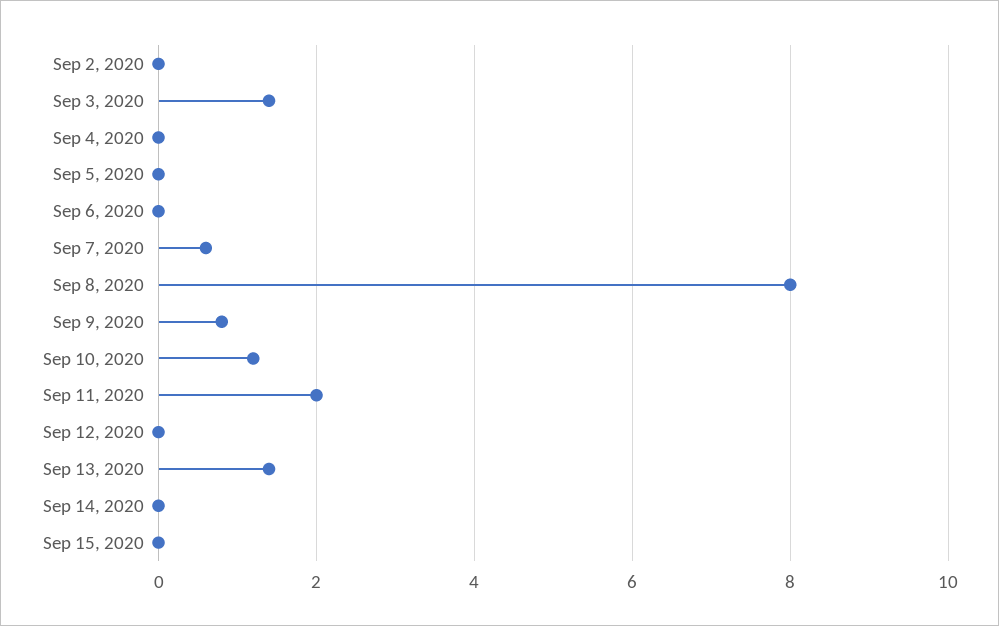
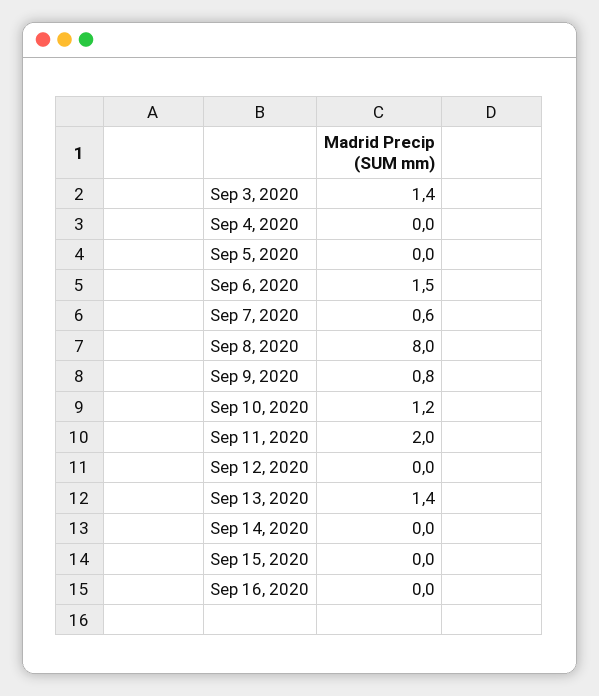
Sep 2, 2020: 0 -> none
Sep 6, 2020: 0 -> 1.5
Sep 16, 2020: none -> 0

